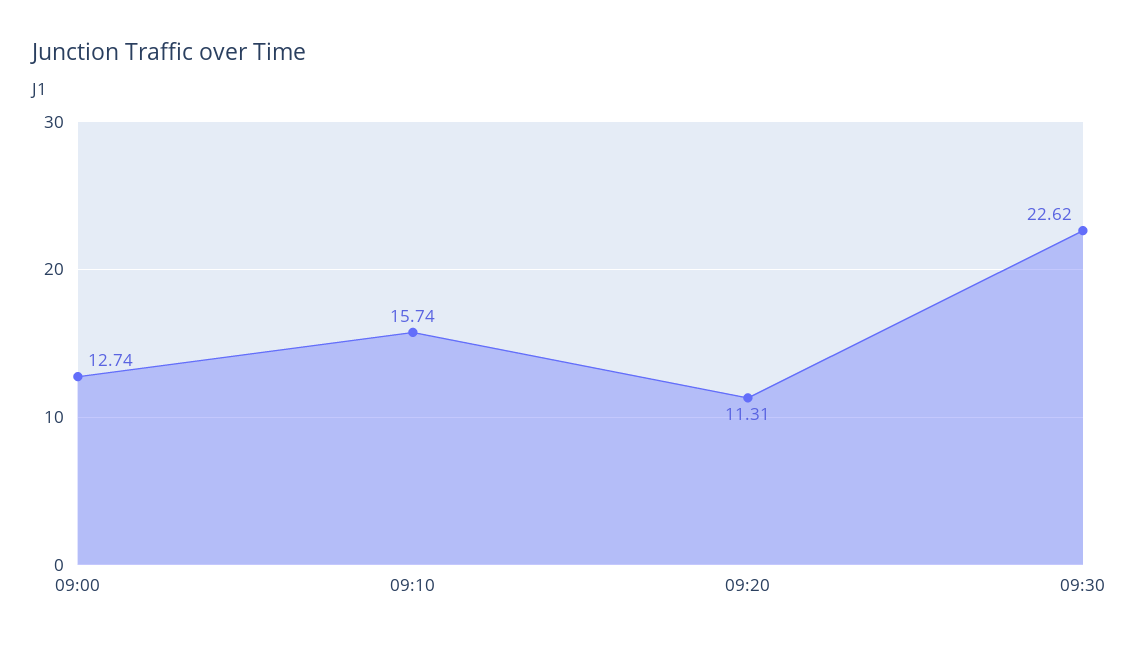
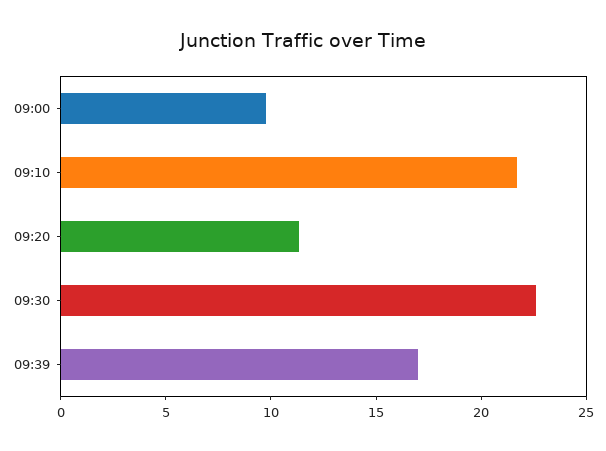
09:00: 12.74 -> 10
09:10: 15.74 -> 22
09:39: none -> 17

